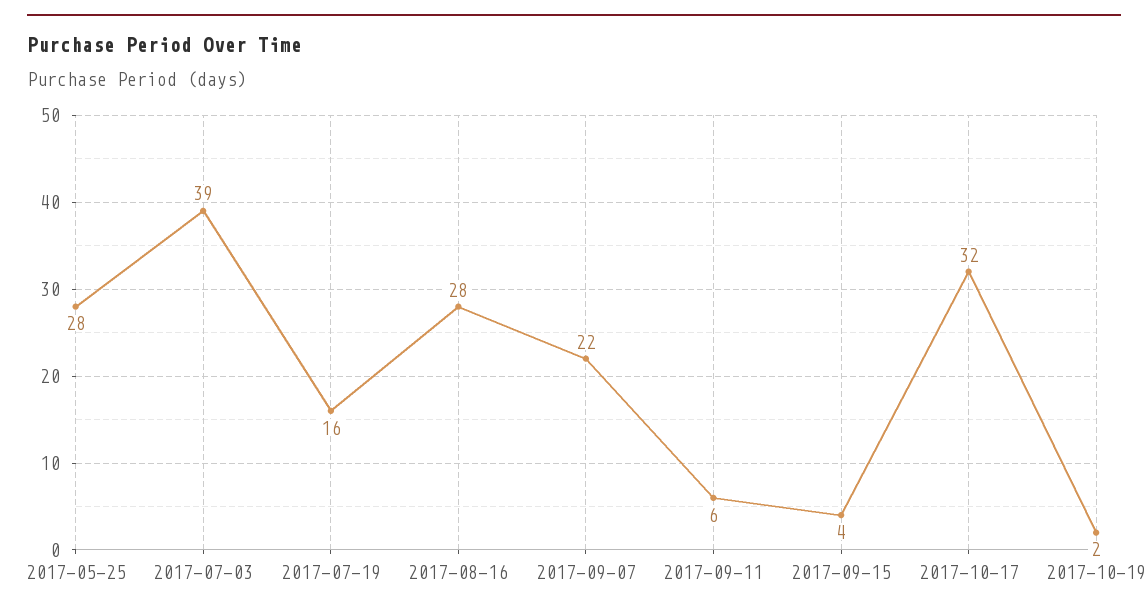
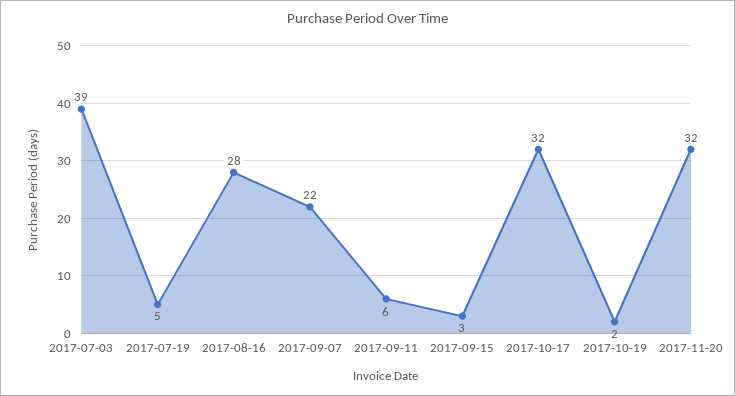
2017-05-25: 28 -> none
2017-07-19: 16 -> 5
2017-09-15: 4 -> 3
2017-11-20: none -> 32

